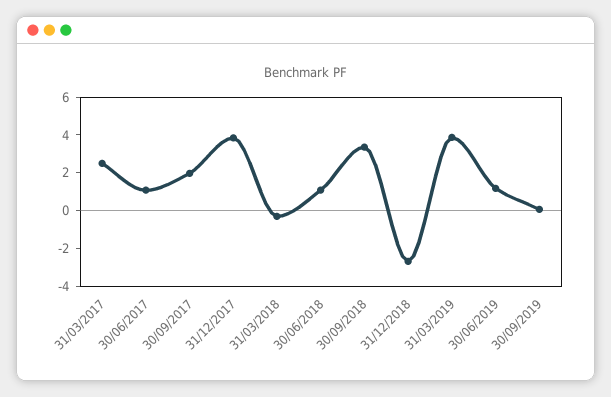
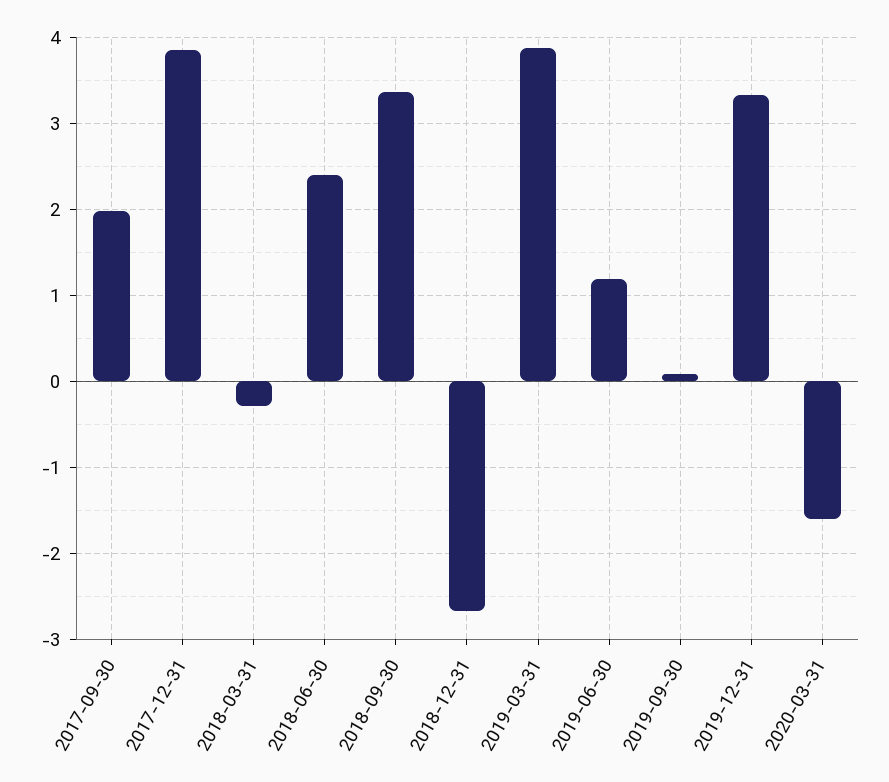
31/03/2017: 2.5 -> none
30/06/2017: 1 -> none
30/06/2018: 1 -> 2.4
2019-12-31: none -> 3.3
2020-03-31: none -> -1.6

